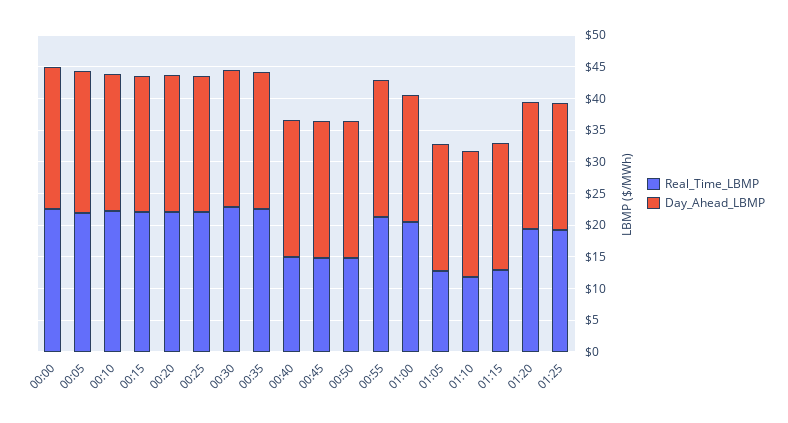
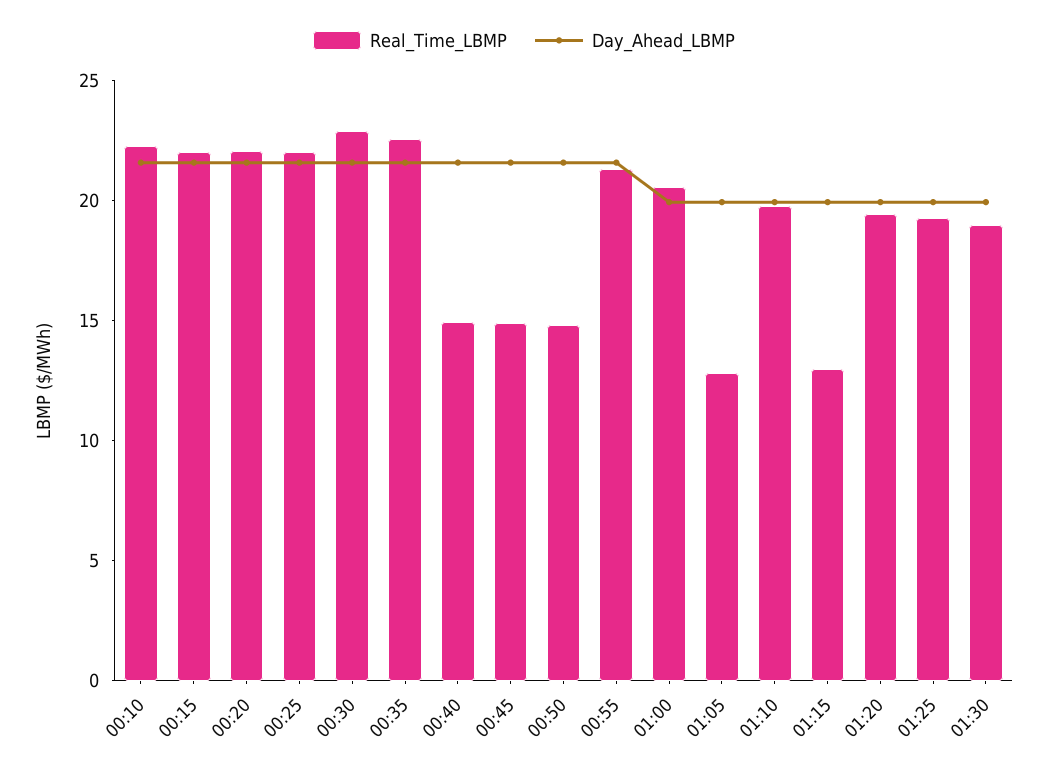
Real_Time_LBMP, 00:00: 22.5 -> none
Day_Ahead_LBMP, 00:00: 22.5 -> none
Real_Time_LBMP, 00:05: 22.5 -> none
Day_Ahead_LBMP, 00:05: 22.5 -> none
Real_Time_LBMP, 01:10: 12.5 -> 20
Real_Time_LBMP, 01:30: none -> 19
Day_Ahead_LBMP, 01:30: none -> 20

